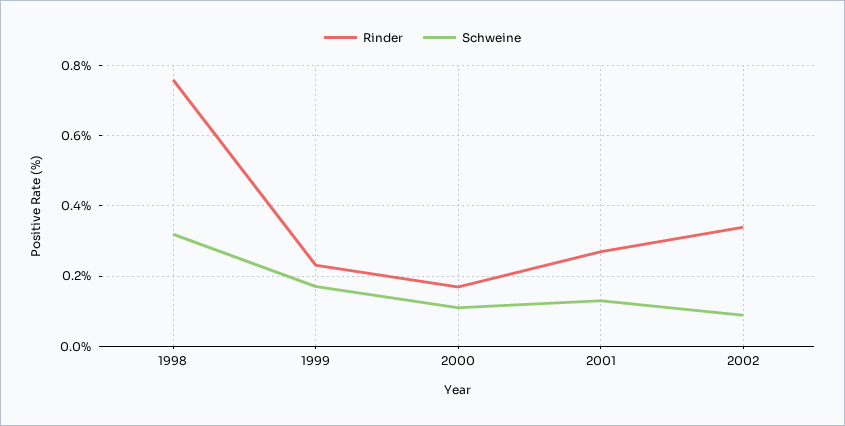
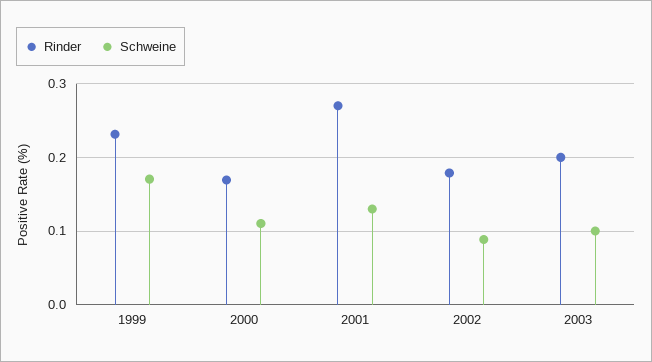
Rinder, 1998: 0.76 -> none
Schweine, 1998: 0.32 -> none
Rinder, 2002: 0.34 -> 0.18
Rinder, 2003: none -> 0.2
Schweine, 2003: none -> 0.1

